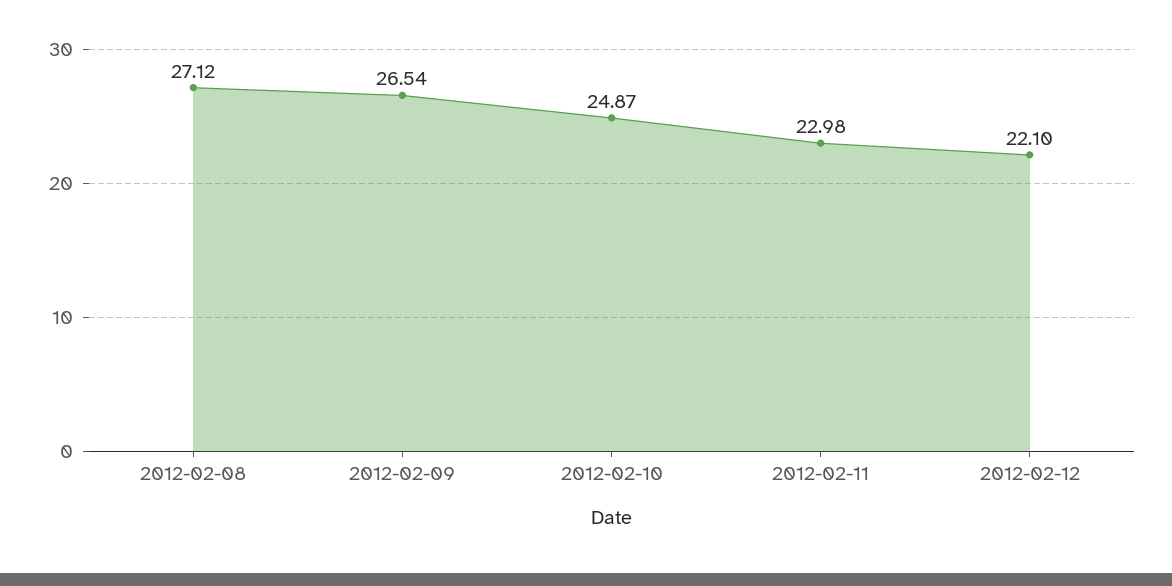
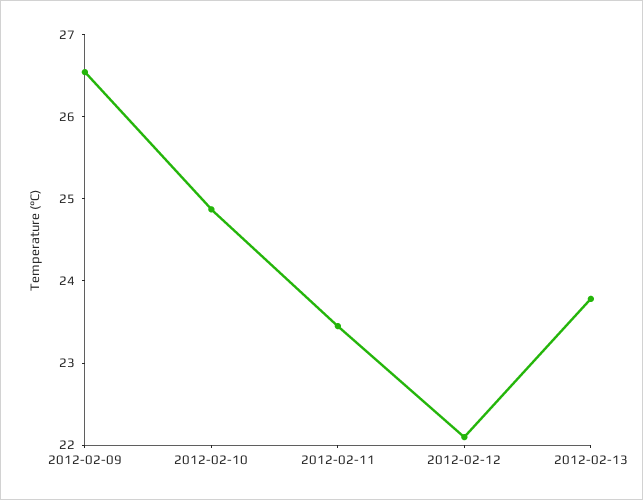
2012-02-08: 27.12 -> none
2012-02-11: 22.98 -> 23.4
2012-02-13: none -> 23.8

